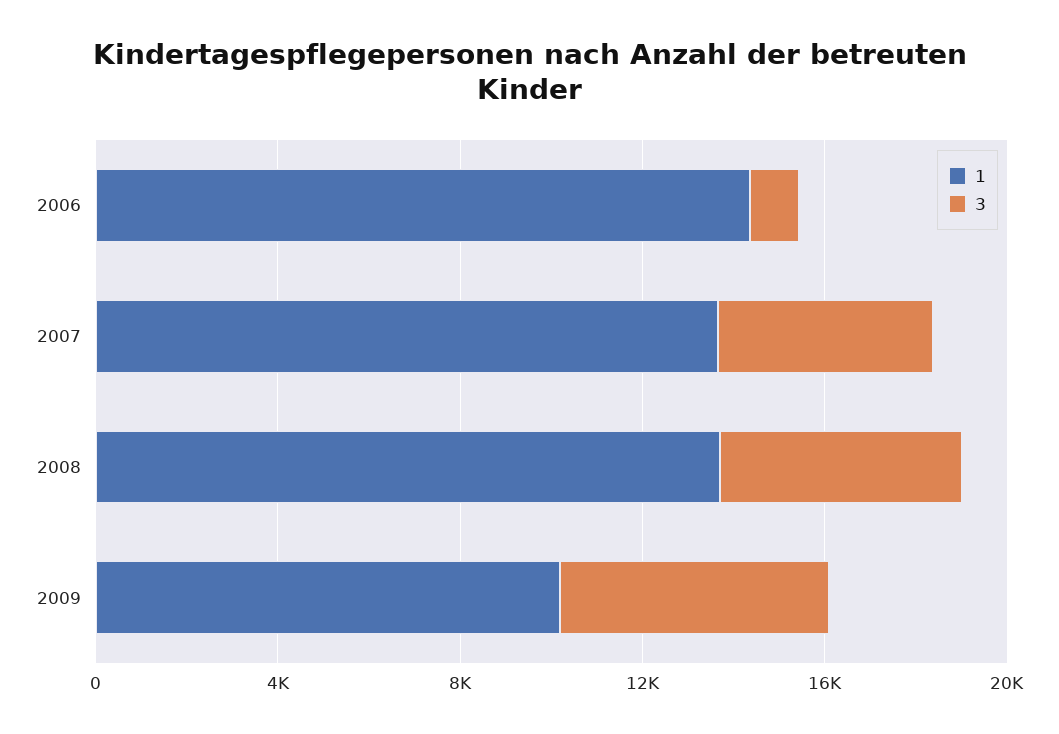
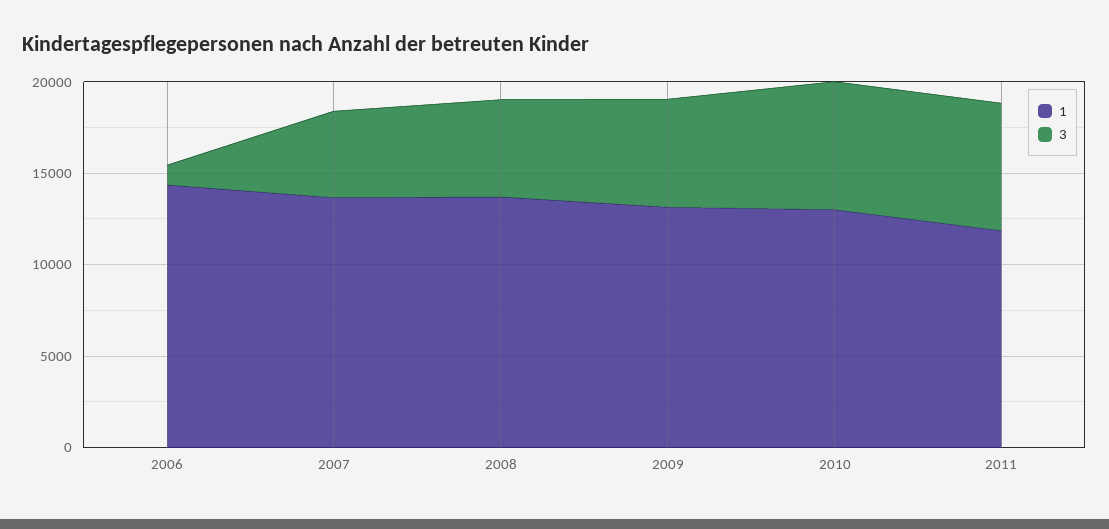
1, 2009: 10000 -> 13000
1, 2010: none -> 13000
3, 2010: none -> 7000
1, 2011: none -> 12000
3, 2011: none -> 7000

